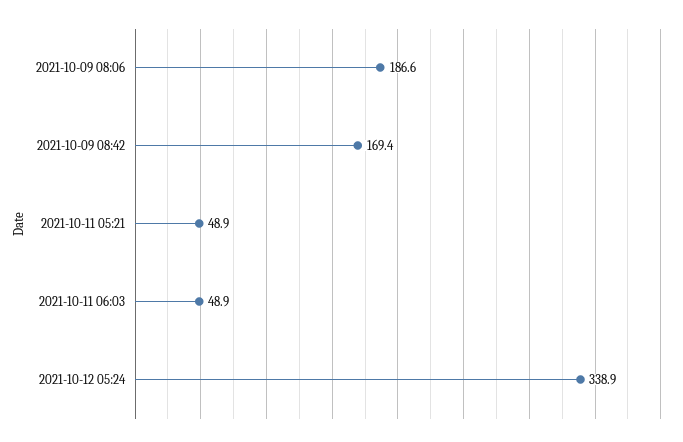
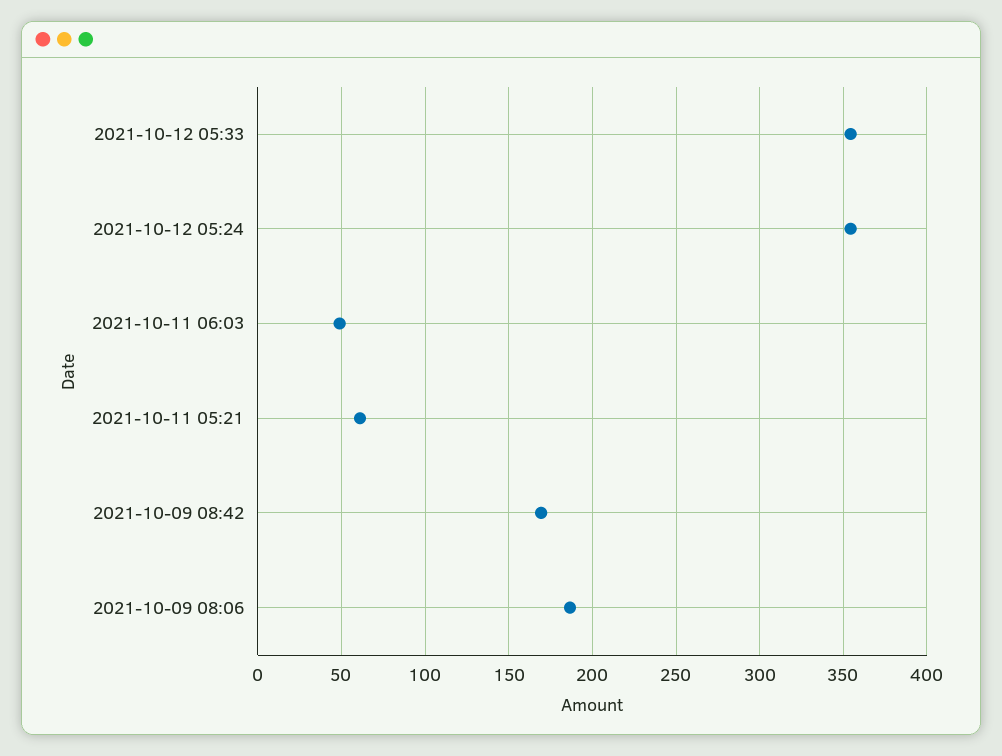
2021-10-11 05:21: 48.9 -> 60
2021-10-12 05:24: 338.9 -> 355
2021-10-12 05:33: none -> 355

